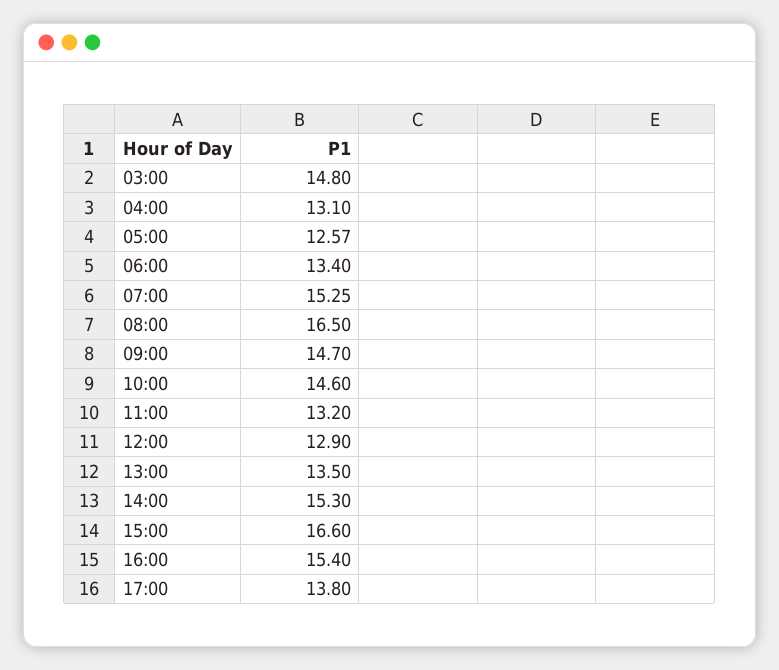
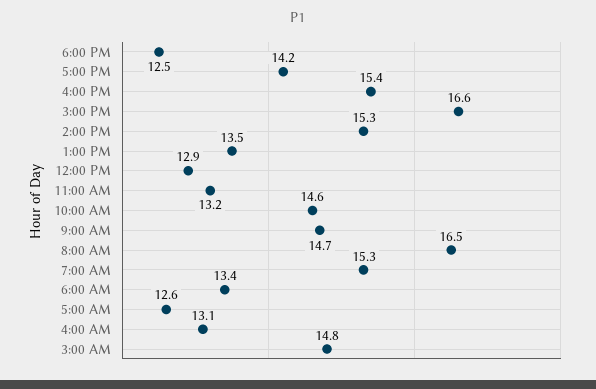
17:00: 13.8 -> 14.2
6:00 PM: none -> 12.5

